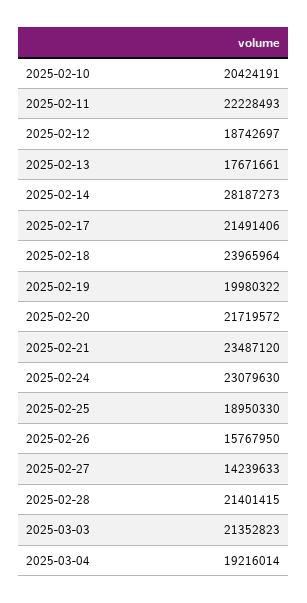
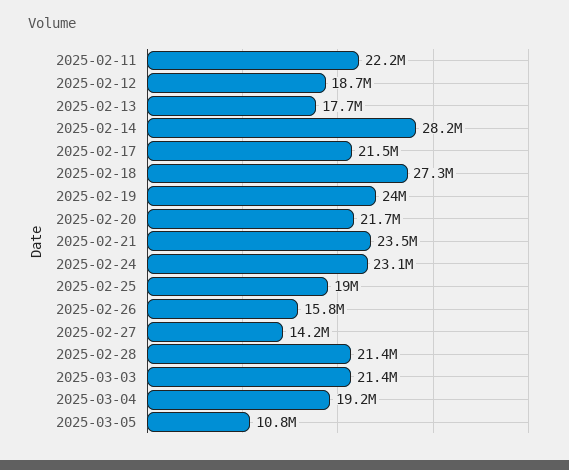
2025-02-10: 20424191 -> none
2025-02-18: 23965964 -> 27300000
2025-02-19: 19980322 -> 24000000
2025-03-05: none -> 10800000

